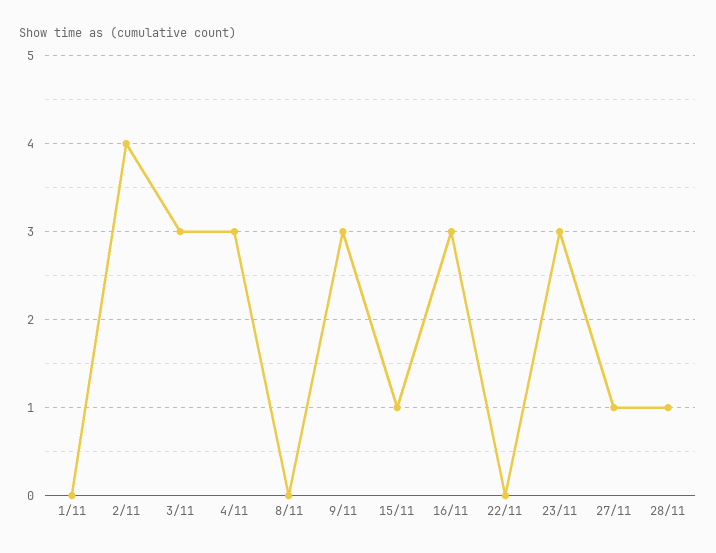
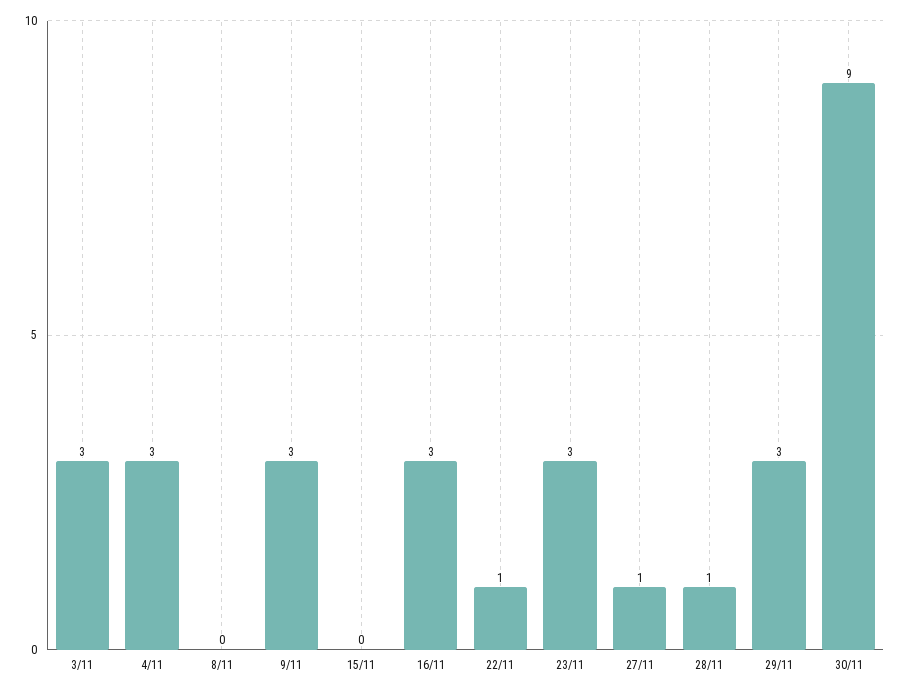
1/11: 0 -> none
2/11: 4 -> none
15/11: 1 -> 0
22/11: 0 -> 1
29/11: none -> 3
30/11: none -> 9

